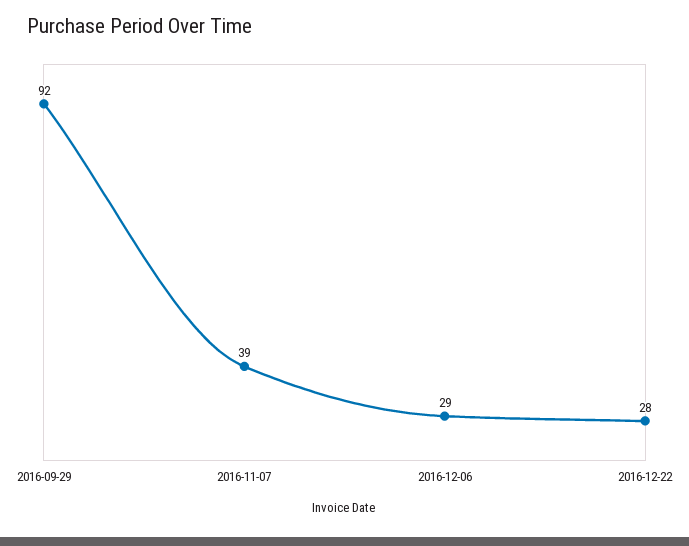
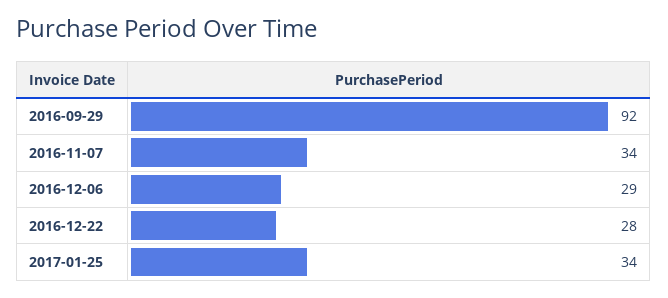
2016-11-07: 39 -> 34
2017-01-25: none -> 34

